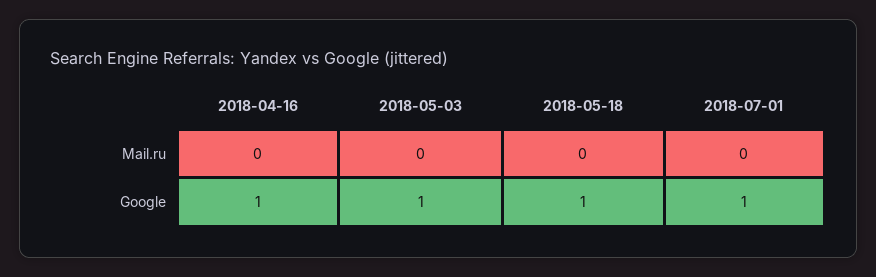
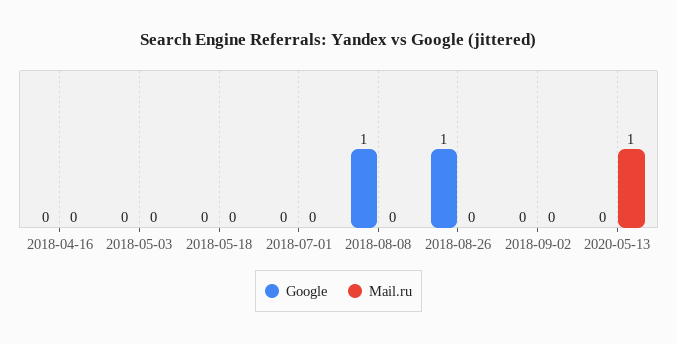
Google, 2018-04-16: 1 -> 0
Google, 2018-05-03: 1 -> 0
Google, 2018-05-18: 1 -> 0
Google, 2018-07-01: 1 -> 0
Google, 2018-08-08: none -> 1
Mail.ru, 2018-08-08: none -> 0
Google, 2018-08-26: none -> 1
Mail.ru, 2018-08-26: none -> 0
Google, 2018-09-02: none -> 0
Mail.ru, 2018-09-02: none -> 0
Google, 2020-05-13: none -> 0
Mail.ru, 2020-05-13: none -> 1

